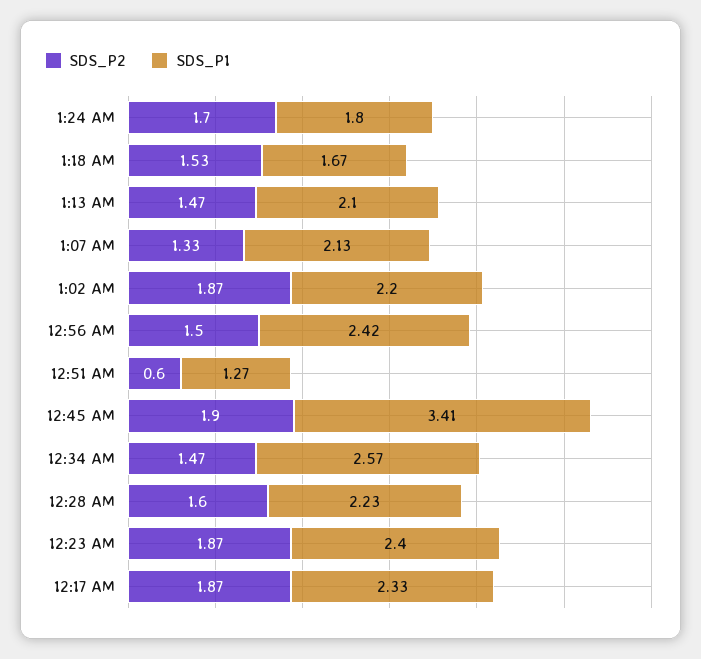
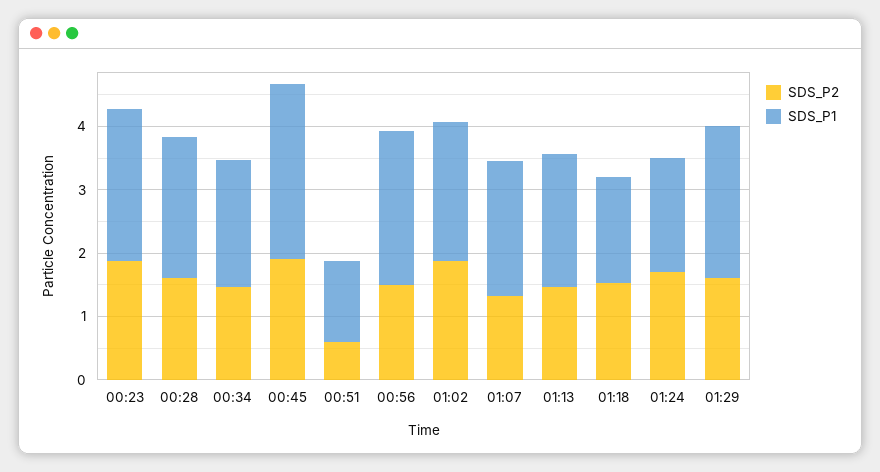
SDS_P1, 12:45 AM: 3.41 -> 2.8
SDS_P1, 12:34 AM: 2.57 -> 2
SDS_P2, 12:17 AM: 1.87 -> none
SDS_P1, 12:17 AM: 2.33 -> none
SDS_P2, 01:29: none -> 1.6
SDS_P1, 01:29: none -> 2.4

